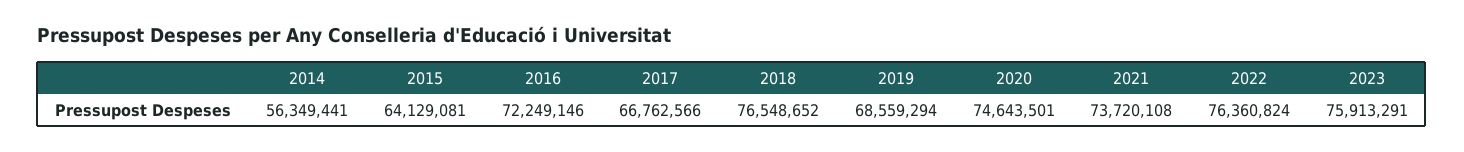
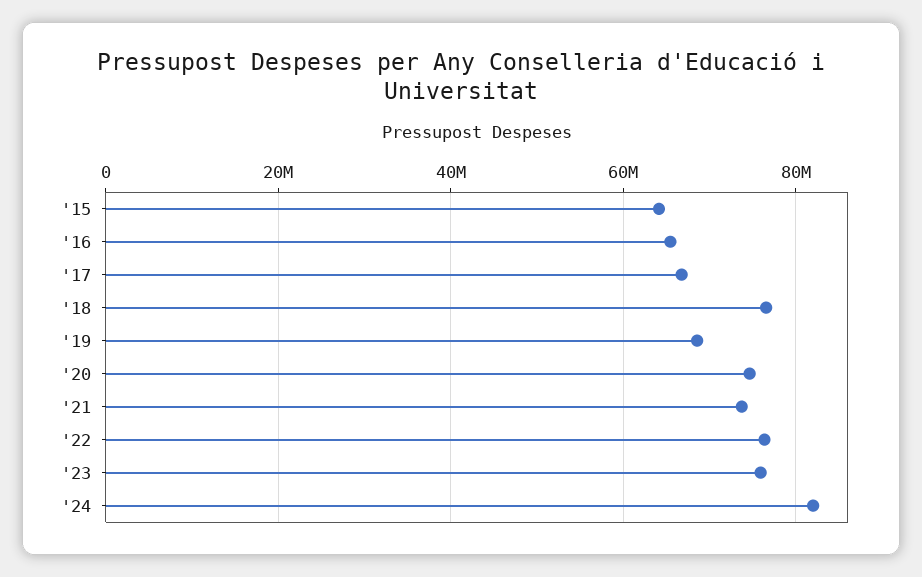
2014: 56349441 -> none
2016: 72249146 -> 66000000
'24: none -> 82000000

